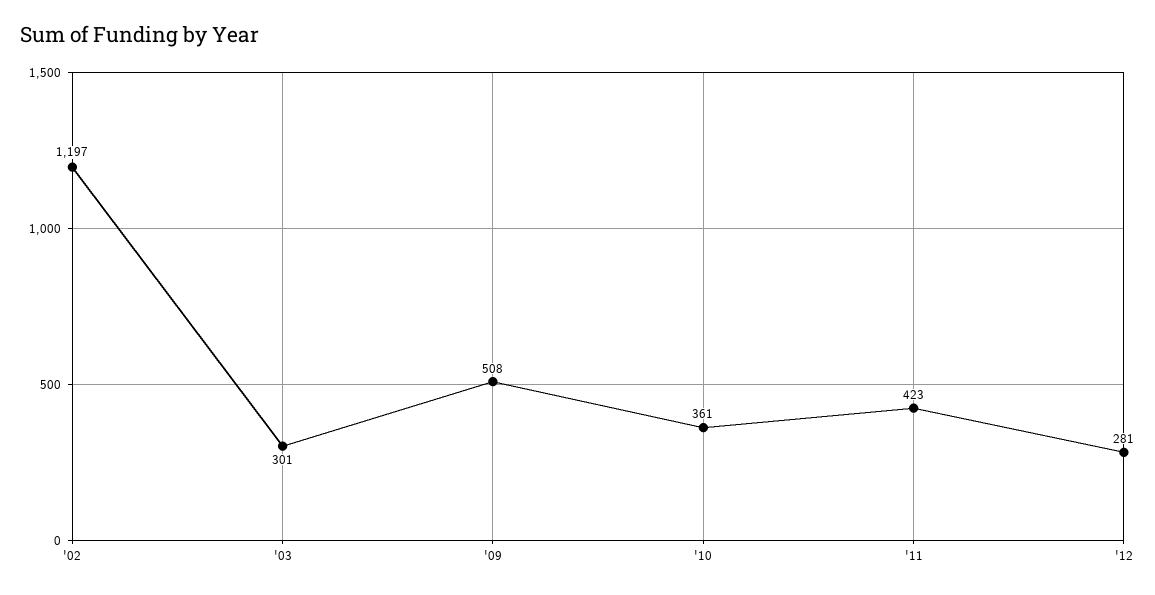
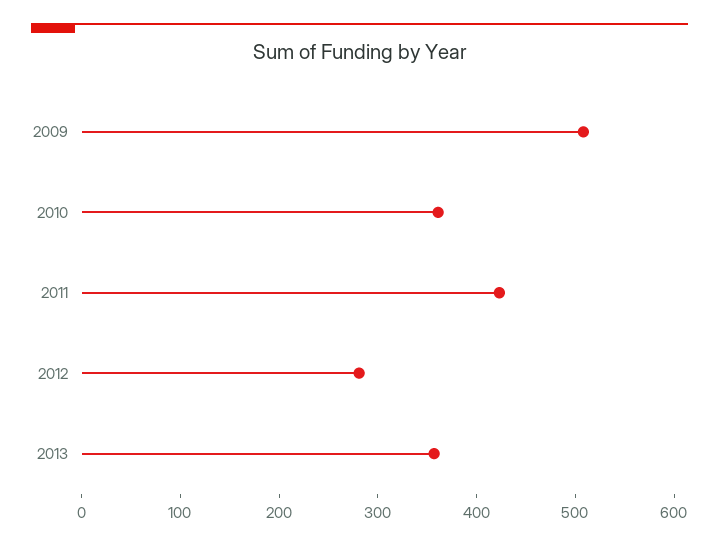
'02: 1197 -> none
'03: 301 -> none
2013: none -> 360

